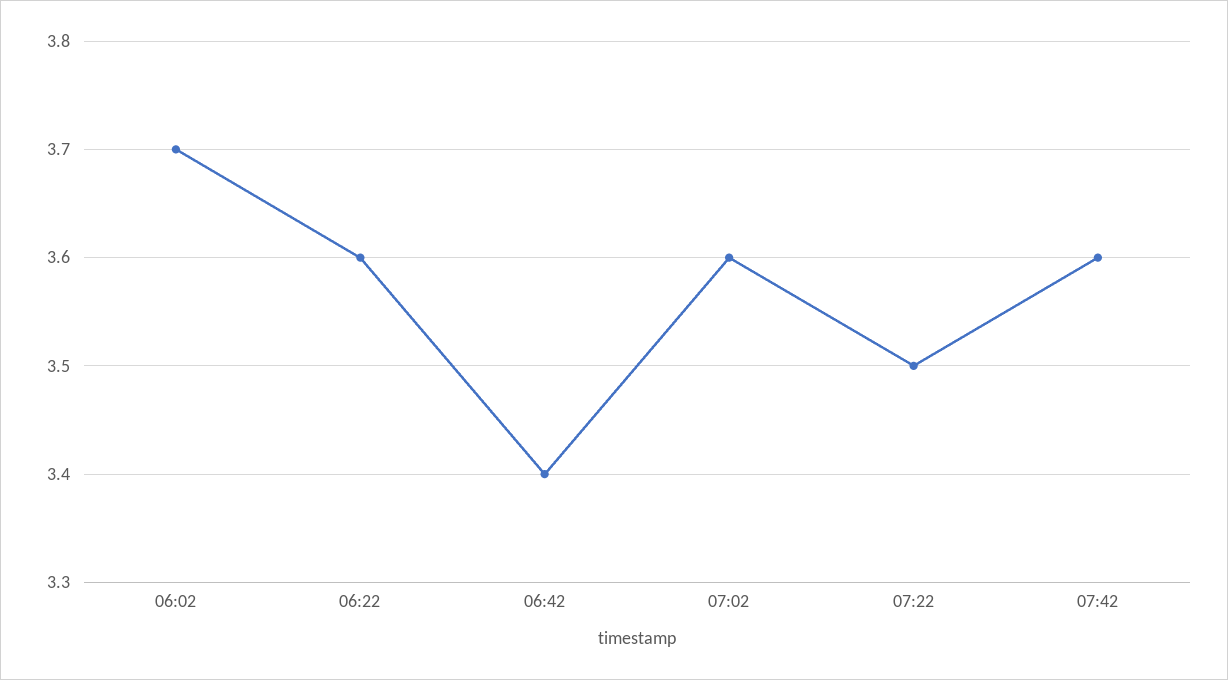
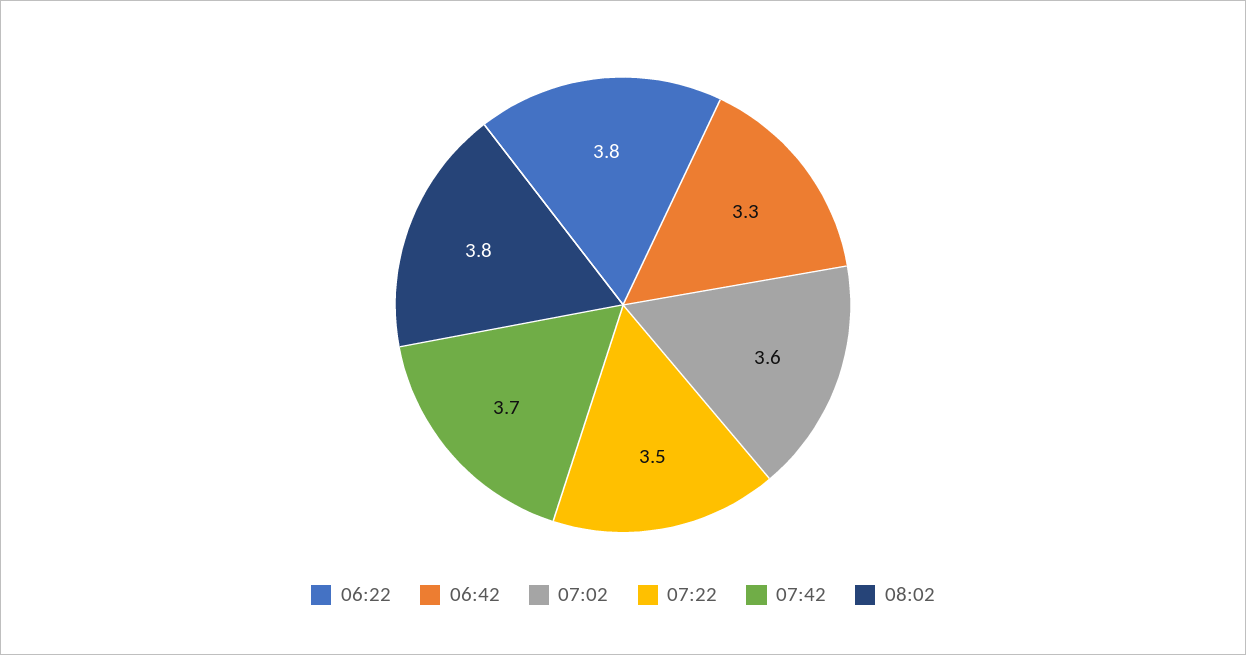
06:02: 3.7 -> none
06:22: 3.6 -> 3.8
06:42: 3.4 -> 3.3
07:42: 3.6 -> 3.7
08:02: none -> 3.8

